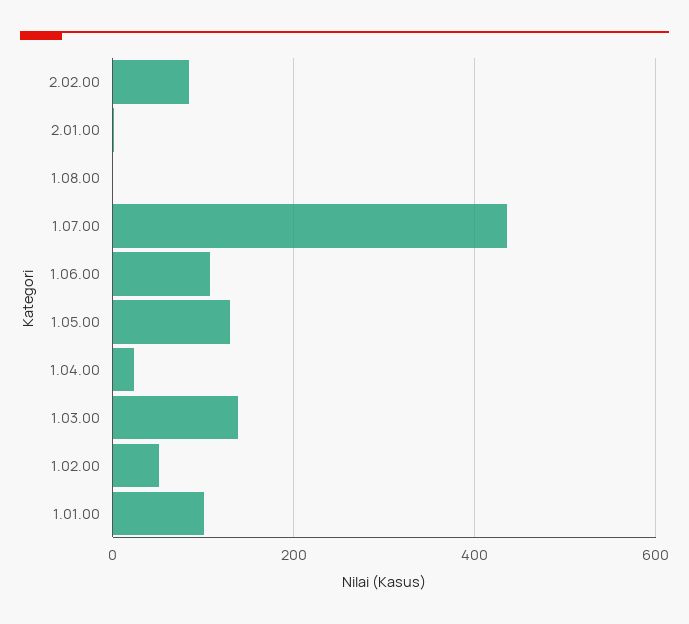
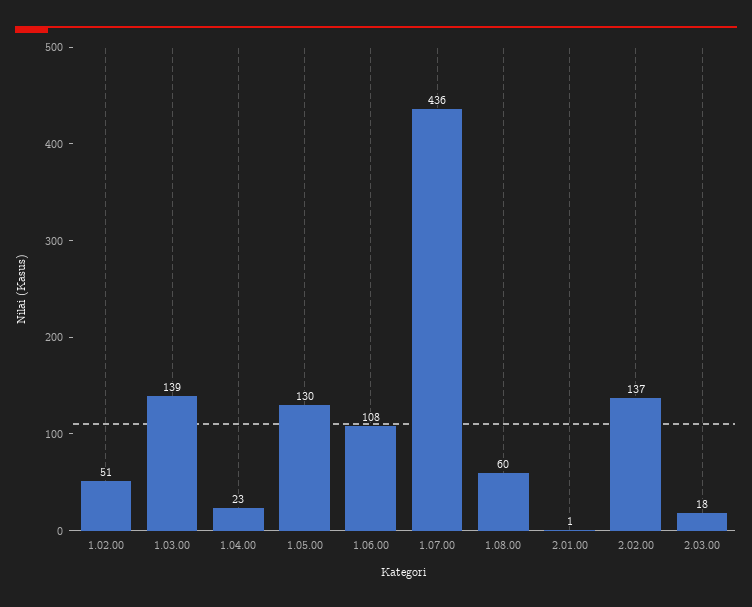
2.02.00: 80 -> 137
1.08.00: 0 -> 60
1.01.00: 100 -> none
2.03.00: none -> 18

